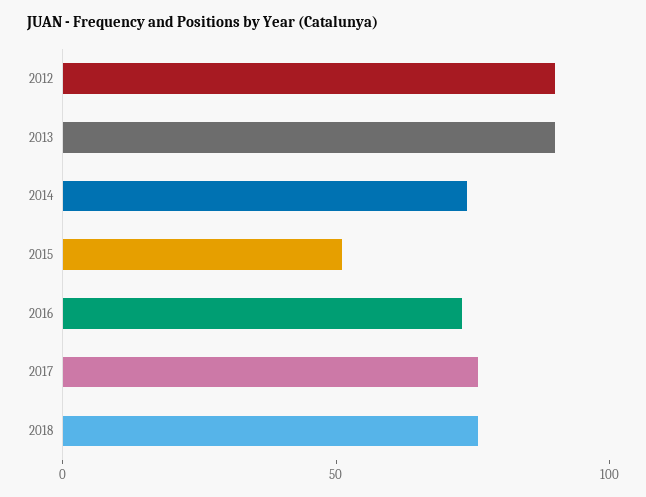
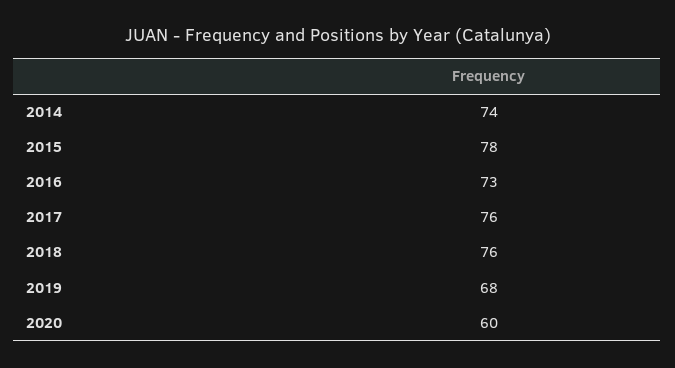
2012: 90 -> none
2013: 90 -> none
2015: 50 -> 78
2019: none -> 68
2020: none -> 60

